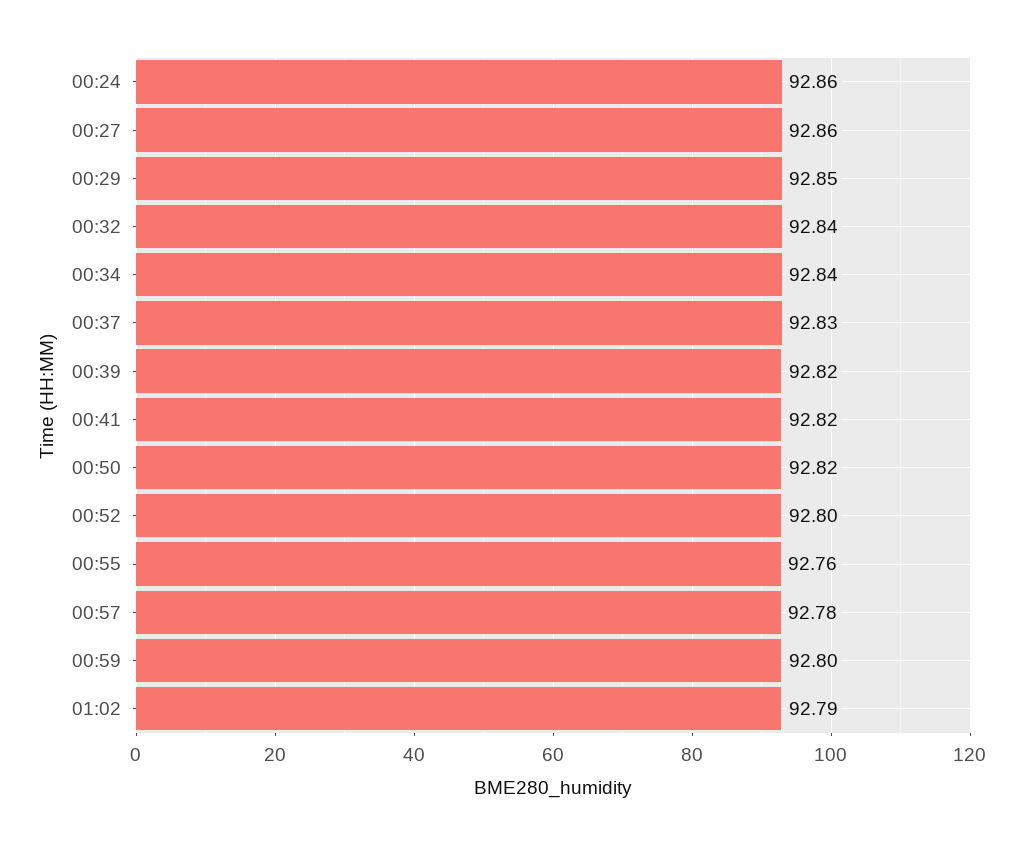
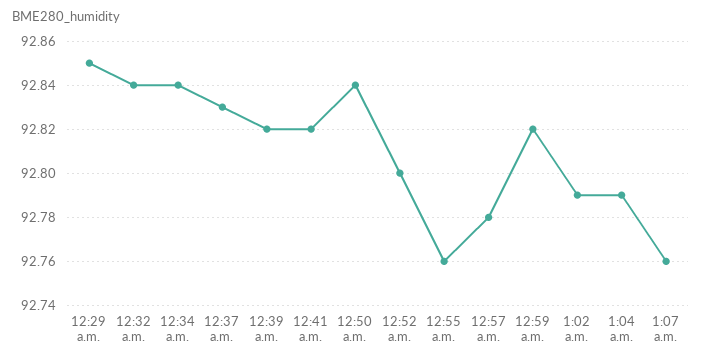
00:24: 92.86 -> none
00:27: 92.86 -> none
00:50: 92.82 -> 92.84
00:59: 92.8 -> 92.82
1:04 a.m.: none -> 92.79
1:07 a.m.: none -> 92.76

